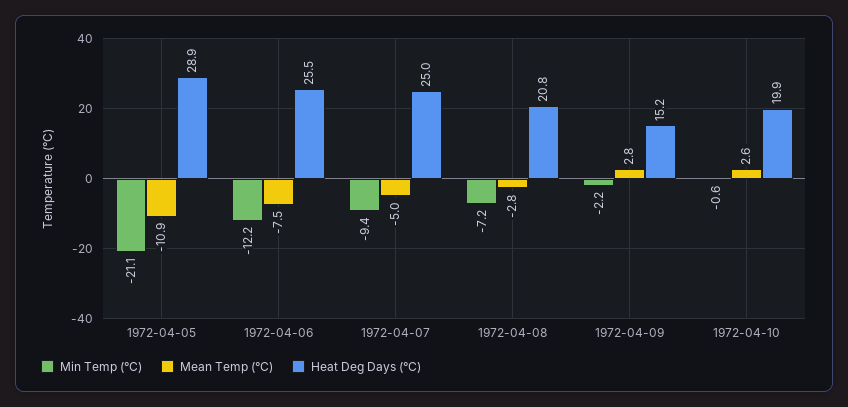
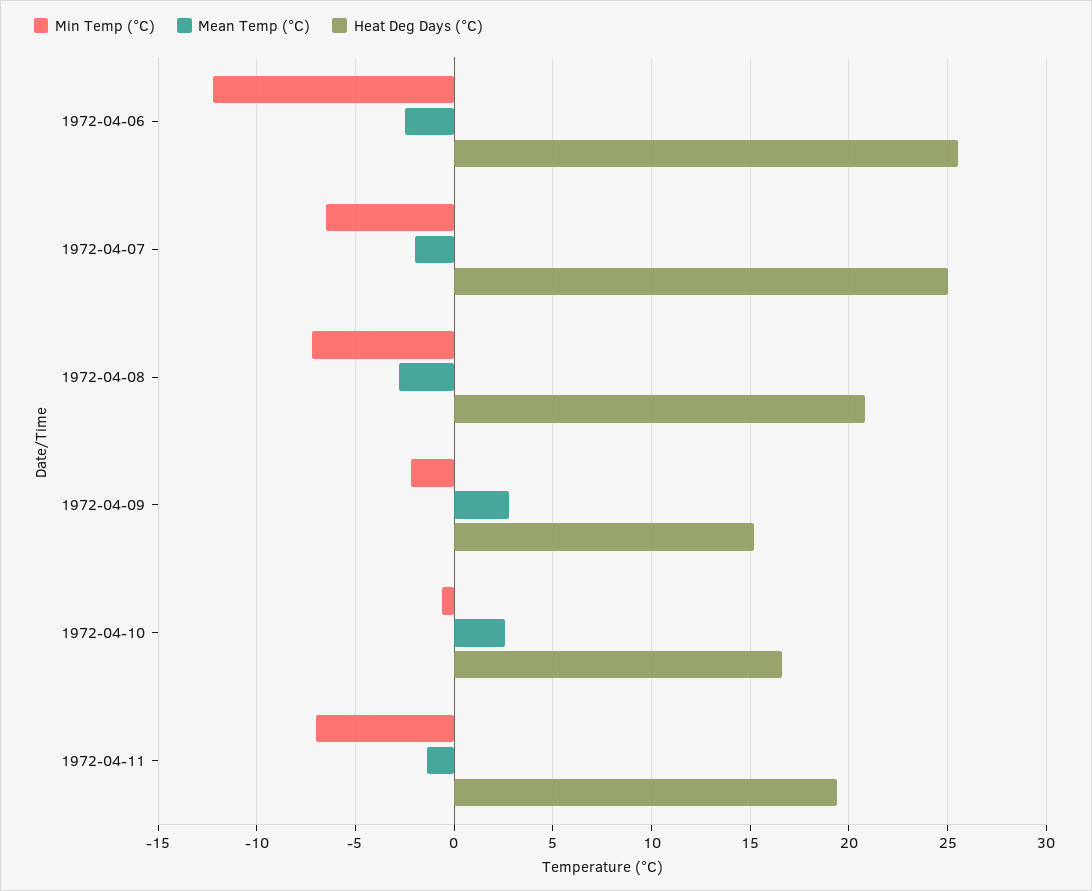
Min Temp (°C), 1972-04-05: -21.1 -> none
Mean Temp (°C), 1972-04-05: -10.9 -> none
Heat Deg Days (°C), 1972-04-05: 28.9 -> none
Mean Temp (°C), 1972-04-06: -7.5 -> -2.5
Min Temp (°C), 1972-04-07: -9.4 -> -6.5
Mean Temp (°C), 1972-04-07: -5 -> -2
Heat Deg Days (°C), 1972-04-10: 19.9 -> 16.5
Min Temp (°C), 1972-04-11: none -> -7
Mean Temp (°C), 1972-04-11: none -> -1.5
Heat Deg Days (°C), 1972-04-11: none -> 19.5

